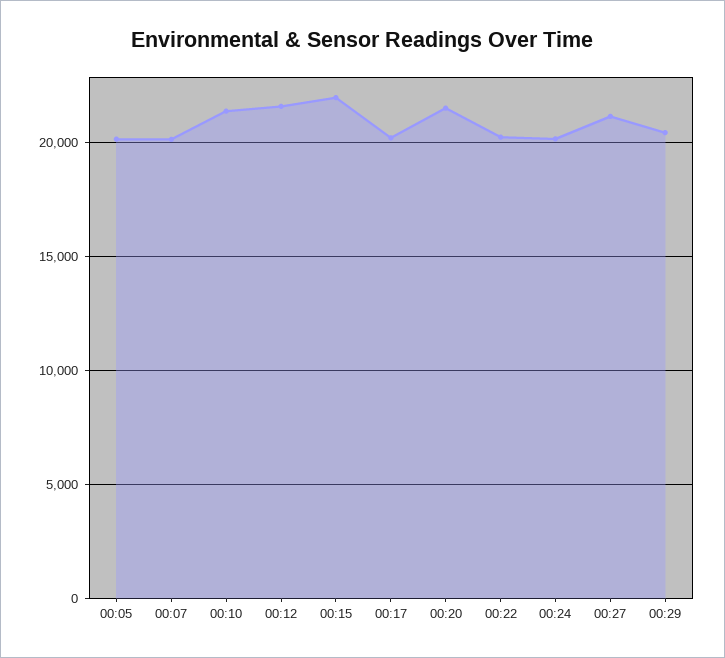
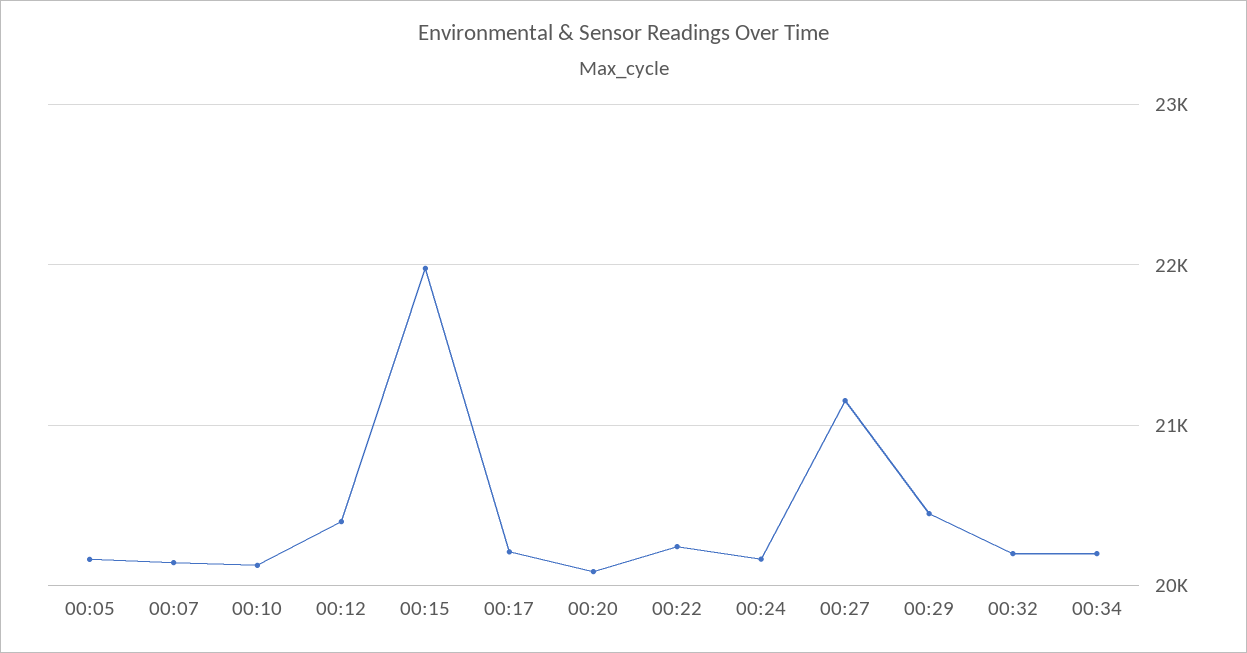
00:10: 21500 -> 20100
00:12: 21500 -> 20400
00:20: 21500 -> 20100
00:32: none -> 20200
00:34: none -> 20200

